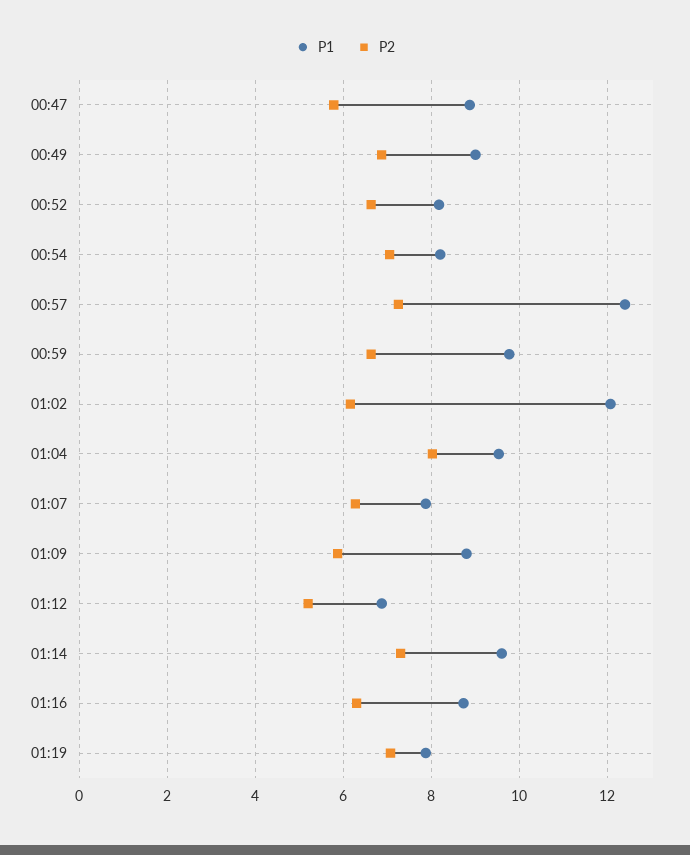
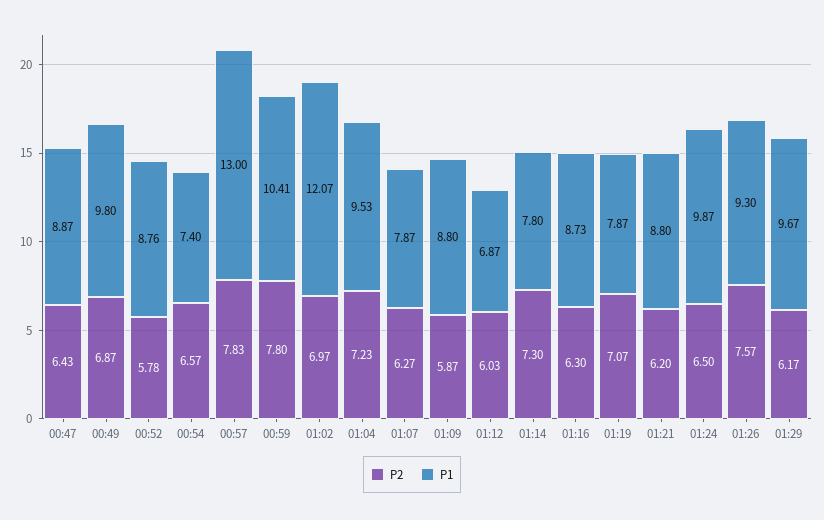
P2, 00:47: 5.8 -> 6.43
P1, 00:49: 9 -> 9.8
P1, 00:52: 8.2 -> 8.76
P2, 00:52: 6.6 -> 5.78
P1, 00:54: 8.2 -> 7.4
P2, 00:54: 7 -> 6.57
P1, 00:57: 12.4 -> 13
P2, 00:57: 7.2 -> 7.83
P1, 00:59: 9.8 -> 10.41
P2, 00:59: 6.6 -> 7.8
P2, 01:02: 6.2 -> 6.97
P2, 01:04: 8 -> 7.23
P2, 01:12: 5.2 -> 6.03
P1, 01:14: 9.6 -> 7.8
P2, 01:21: none -> 6.2
P1, 01:21: none -> 8.8
P2, 01:24: none -> 6.5
P1, 01:24: none -> 9.87
P2, 01:26: none -> 7.57
P1, 01:26: none -> 9.3
P2, 01:29: none -> 6.17
P1, 01:29: none -> 9.67

